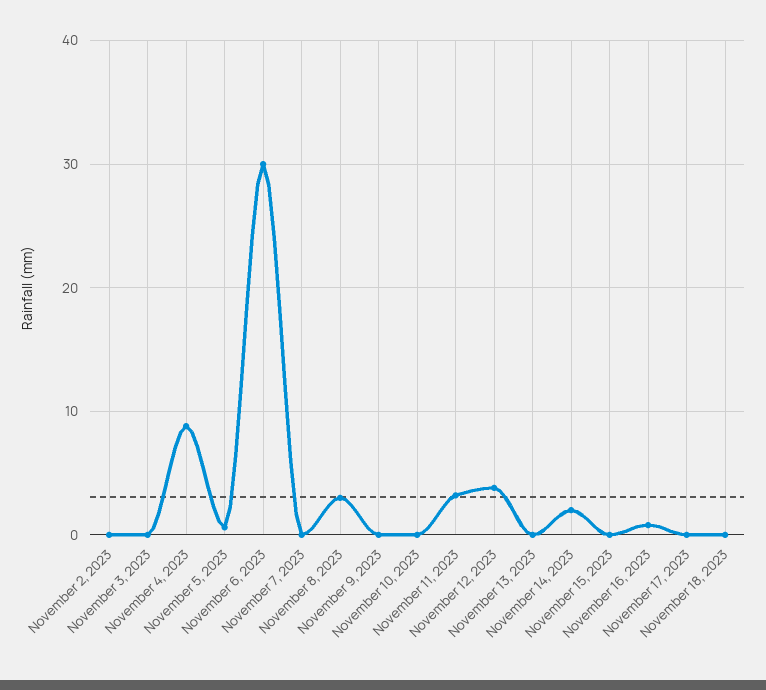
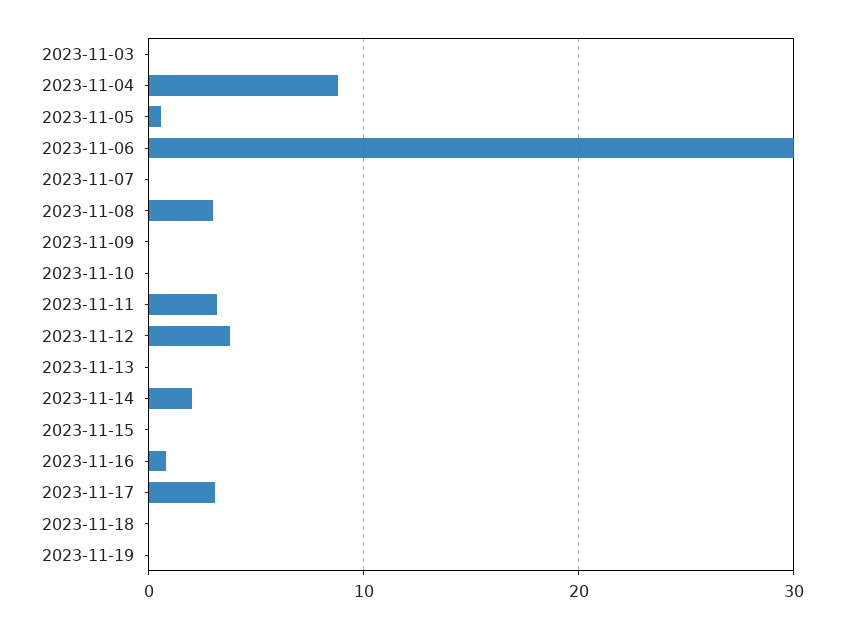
November 2, 2023: 0 -> none
November 17, 2023: 0 -> 3
2023-11-19: none -> 0

